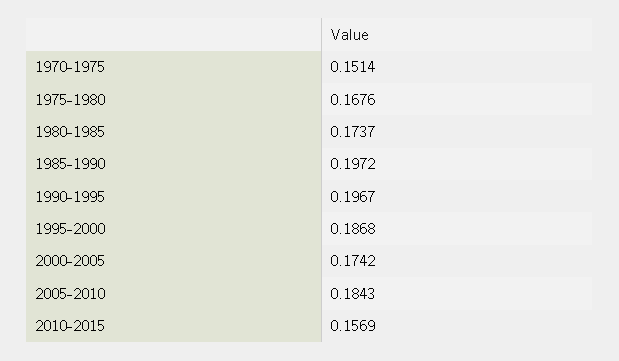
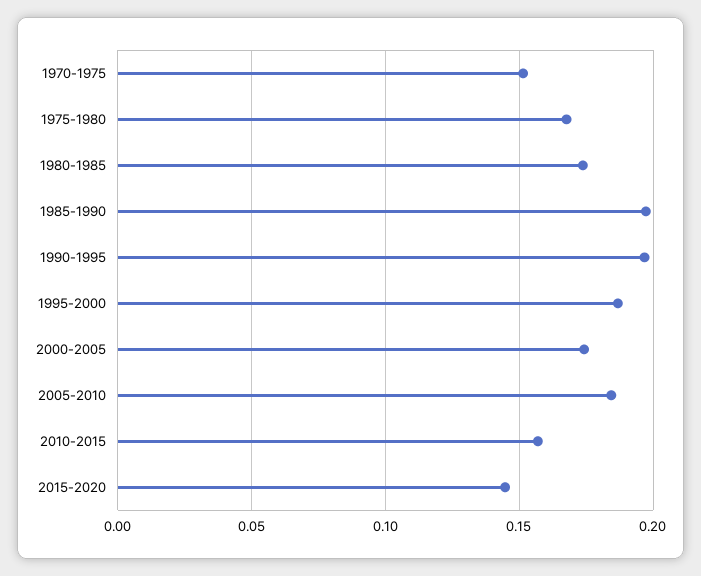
2015-2020: none -> 0.145

